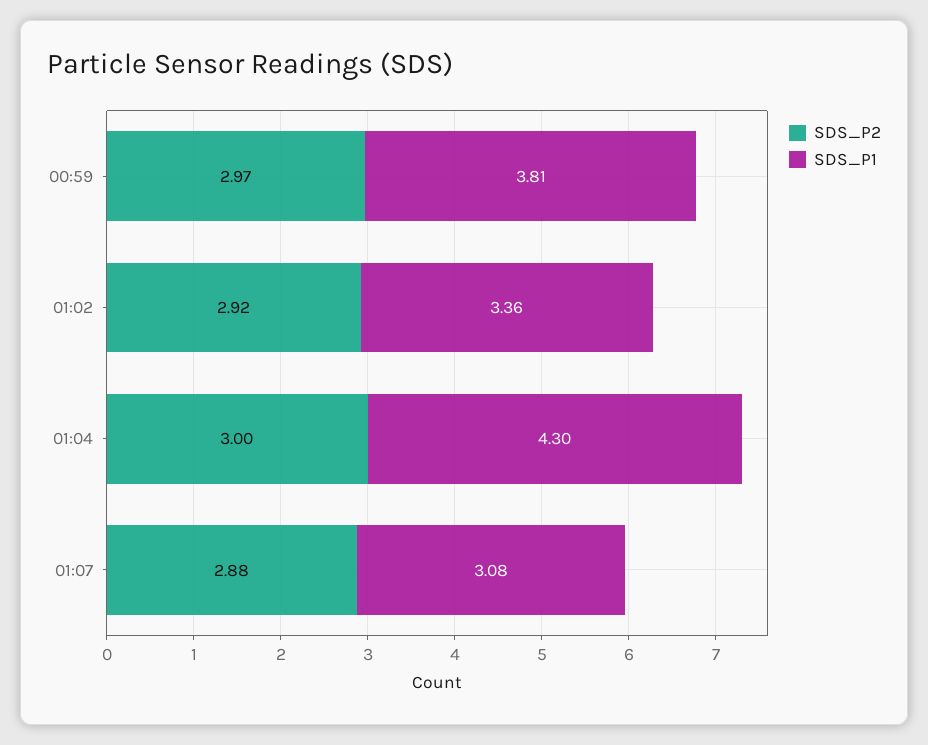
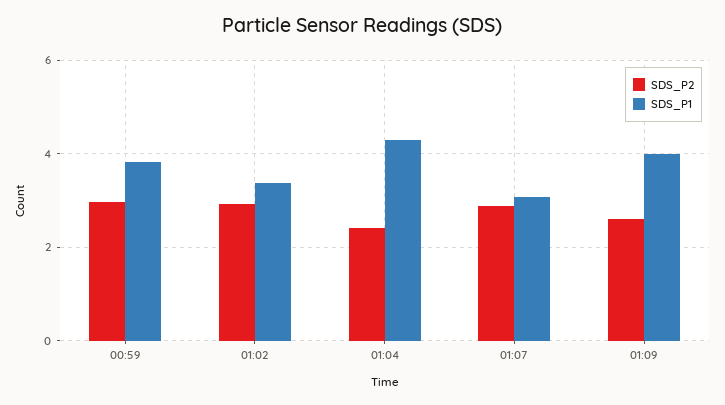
SDS_P2, 01:04: 3 -> 2.4
SDS_P2, 01:09: none -> 2.6
SDS_P1, 01:09: none -> 4

